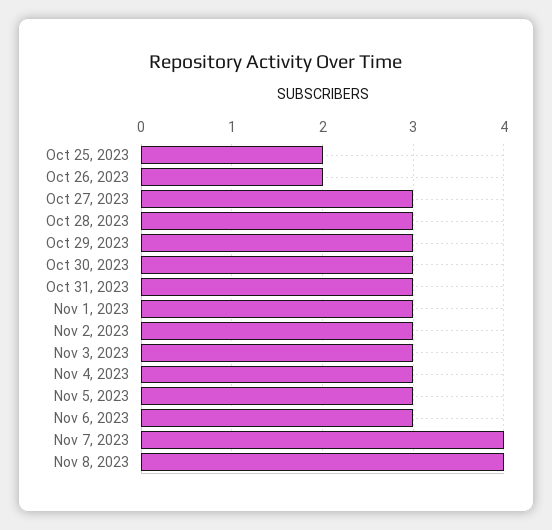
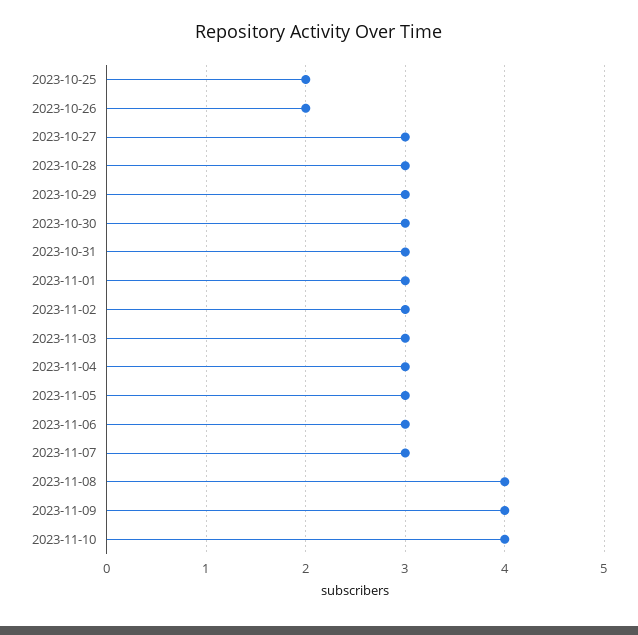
Nov 7, 2023: 4 -> 3
2023-11-09: none -> 4
2023-11-10: none -> 4

